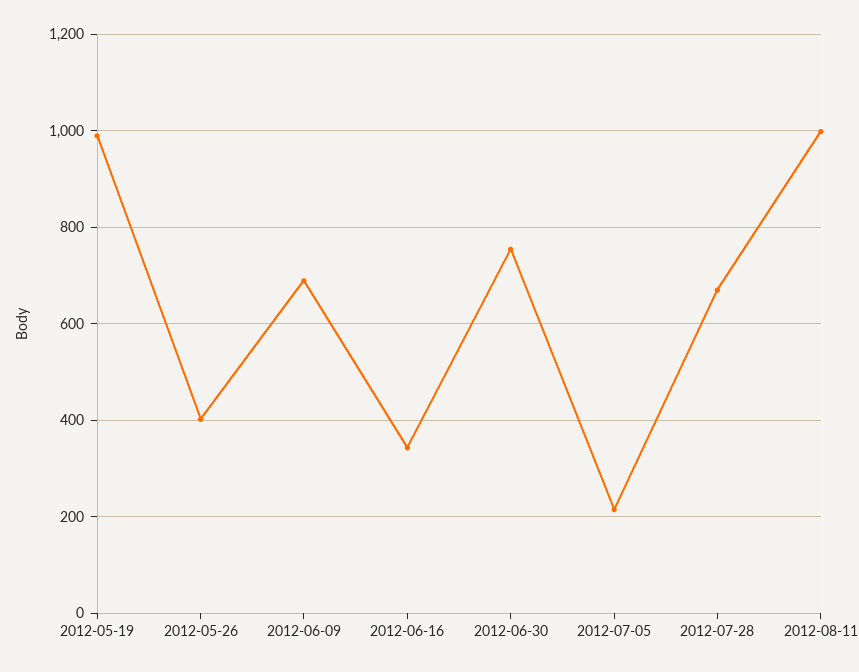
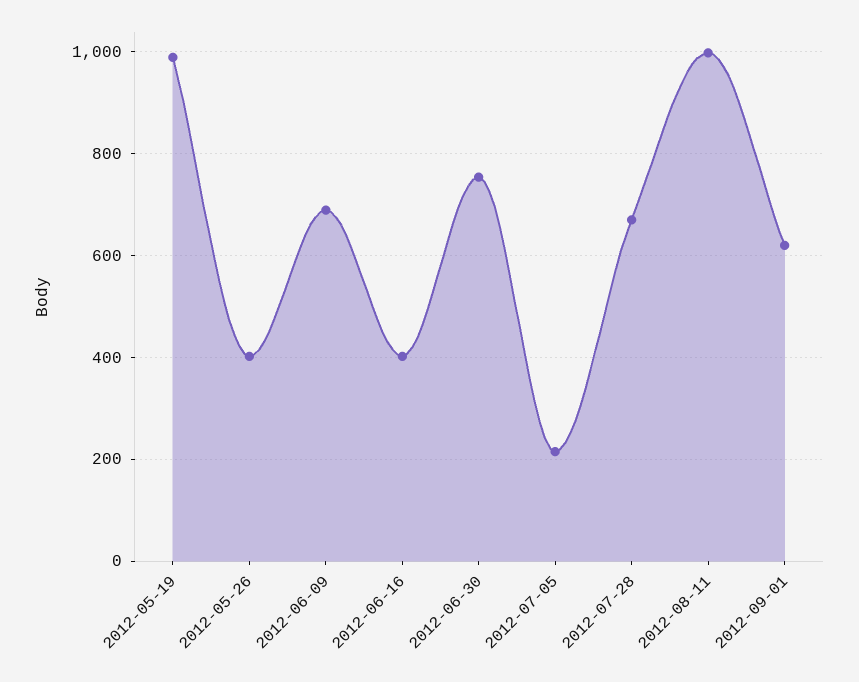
2012-06-16: 340 -> 400
2012-09-01: none -> 620

